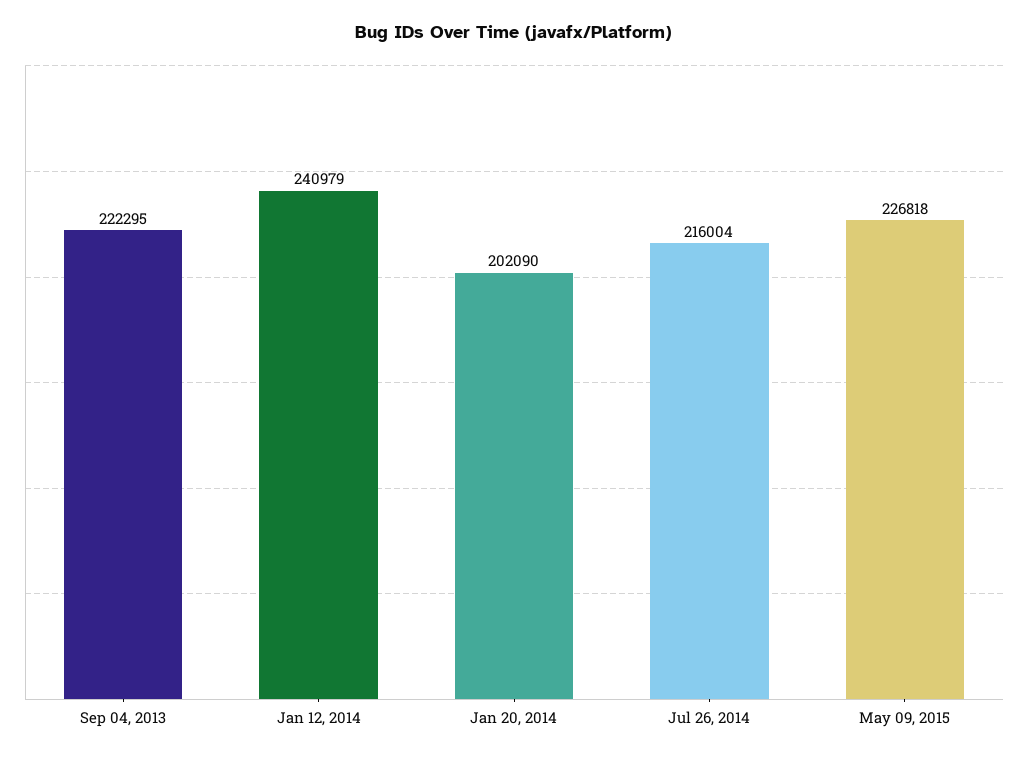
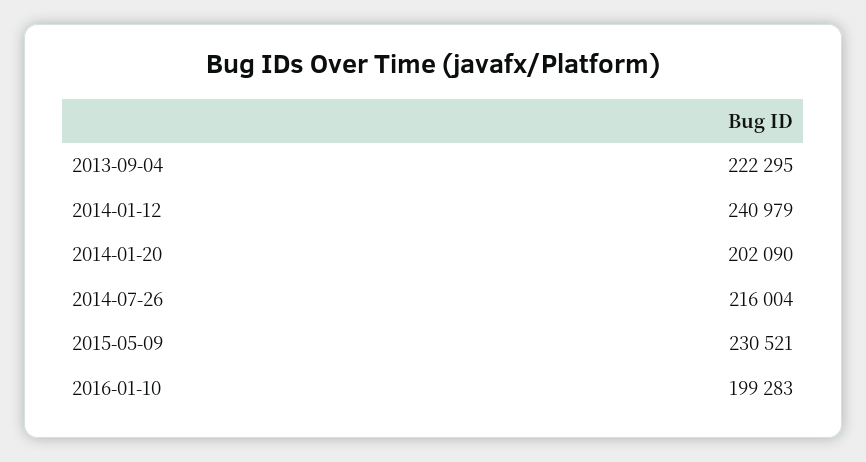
May 09, 2015: 226818 -> 230521
2016-01-10: none -> 199283

